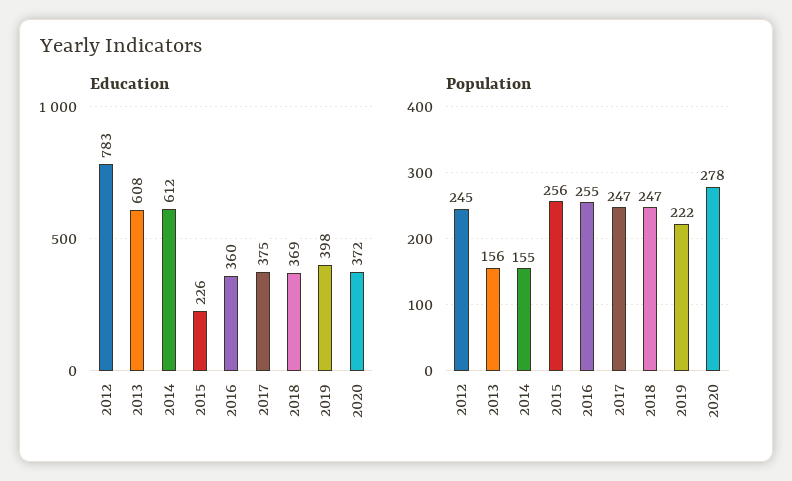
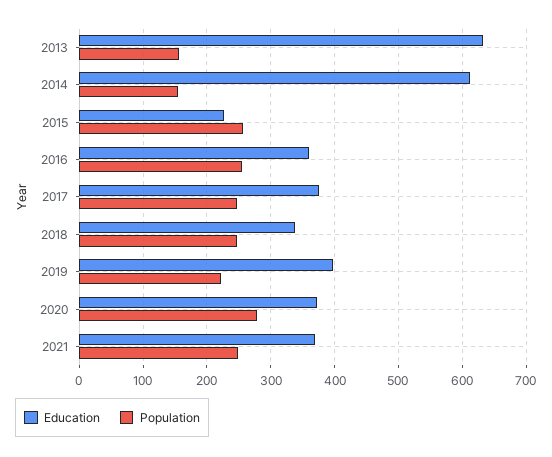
Education, 2012: 783 -> none
Education, 2013: 608 -> 630
Education, 2018: 369 -> 340
Population, 2012: 245 -> none
Education, 2021: none -> 370
Population, 2021: none -> 250

